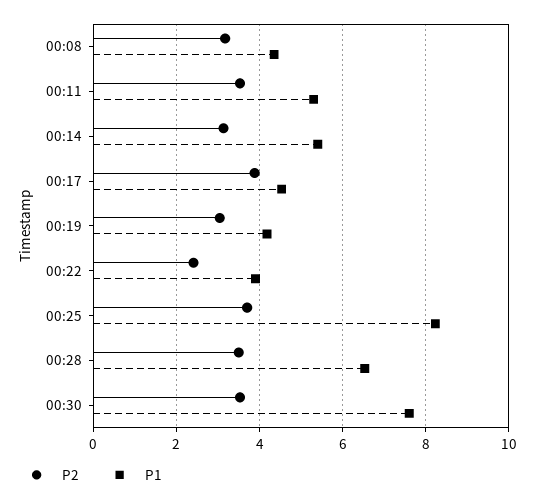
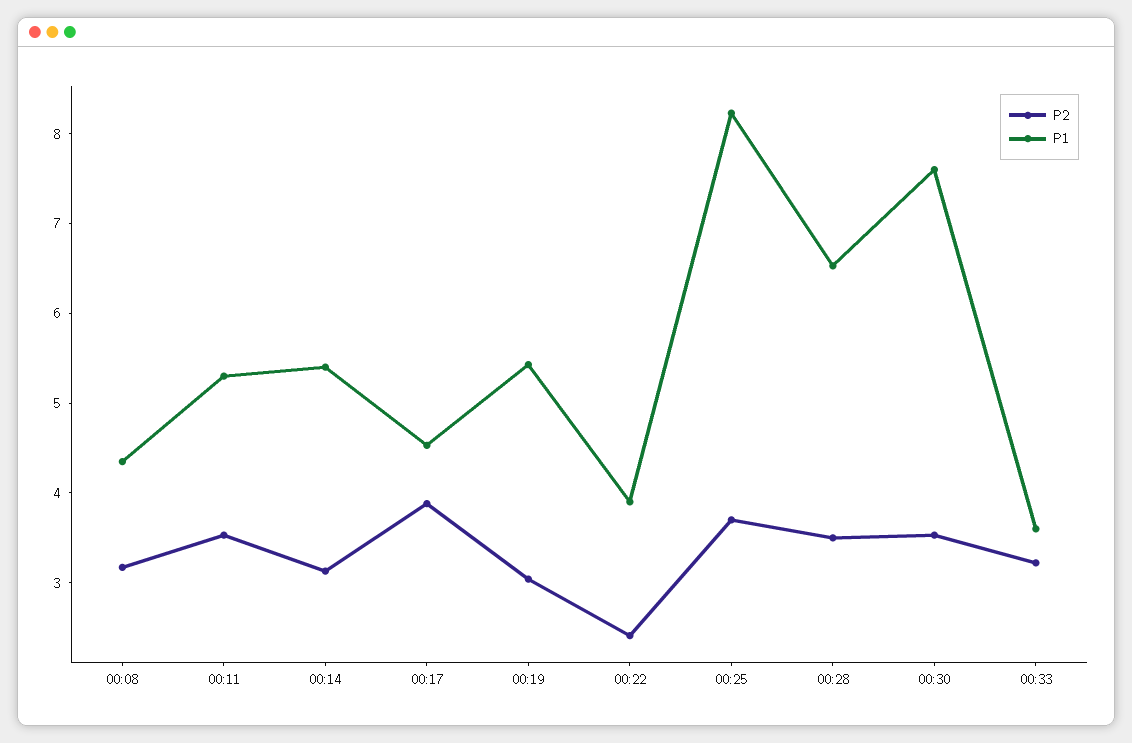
P1, 00:19: 4.2 -> 5.4
P2, 00:33: none -> 3.2
P1, 00:33: none -> 3.6

